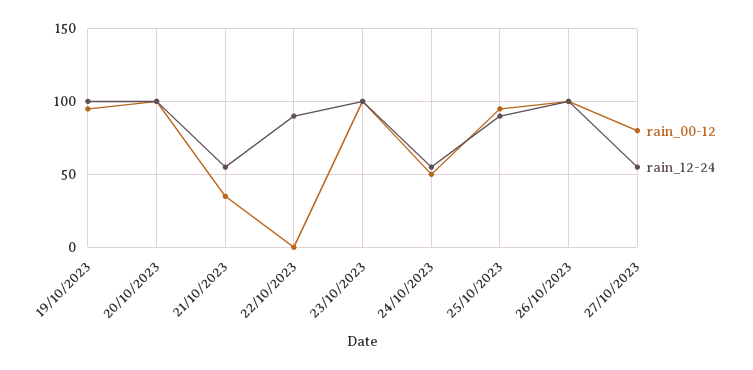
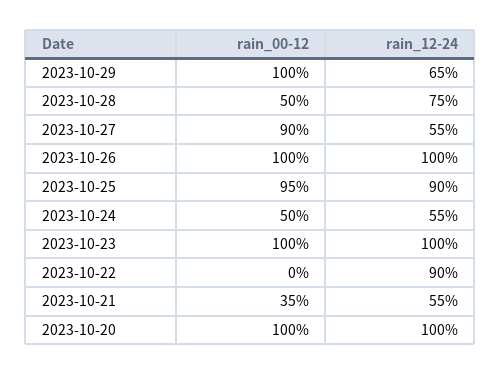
rain_00-12, 19/10/2023: 95 -> none
rain_12-24, 19/10/2023: 100 -> none
rain_00-12, 27/10/2023: 80 -> 90
rain_00-12, 2023-10-29: none -> 100
rain_12-24, 2023-10-29: none -> 65
rain_00-12, 2023-10-28: none -> 50
rain_12-24, 2023-10-28: none -> 75

